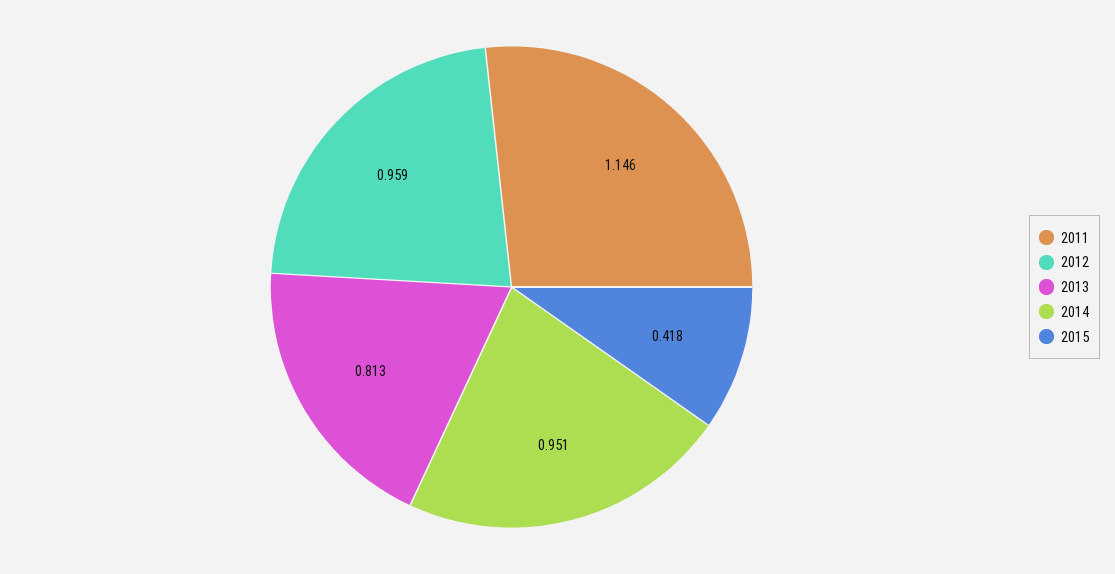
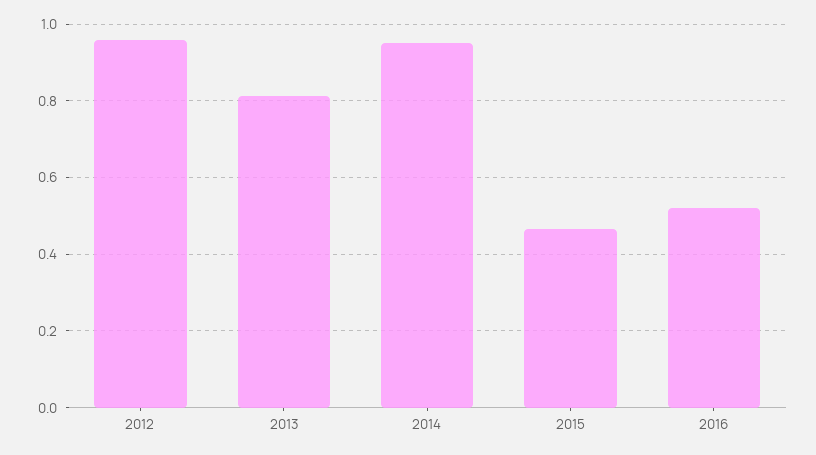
2011: 1.146 -> none
2015: 0.418 -> 0.46
2016: none -> 0.52

